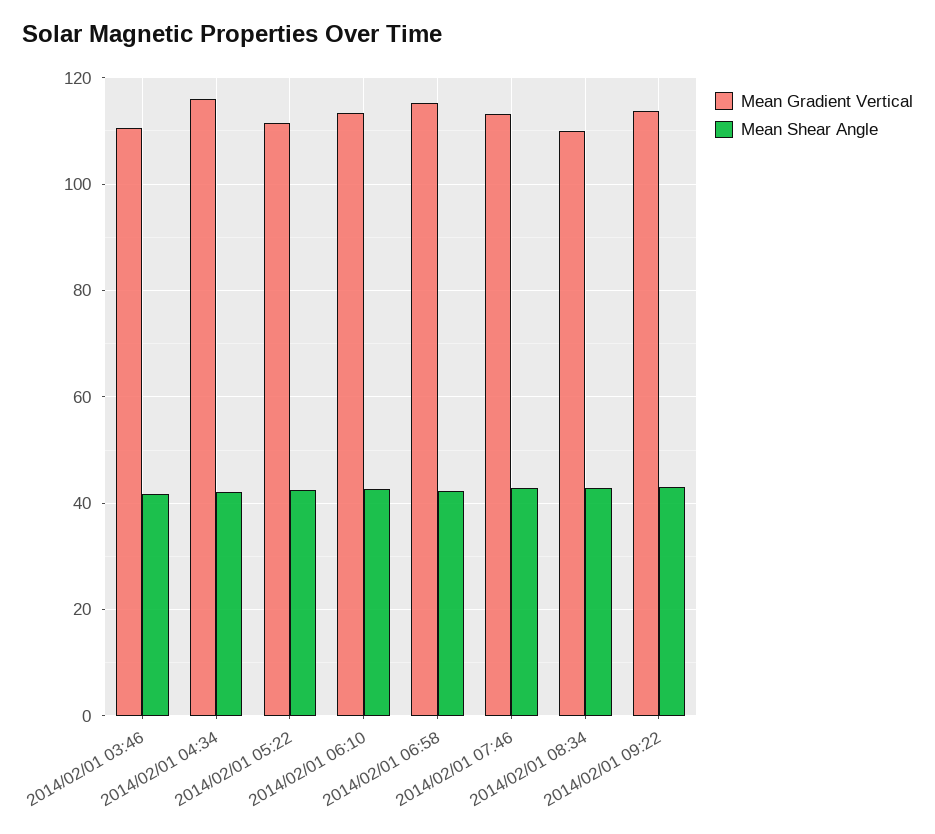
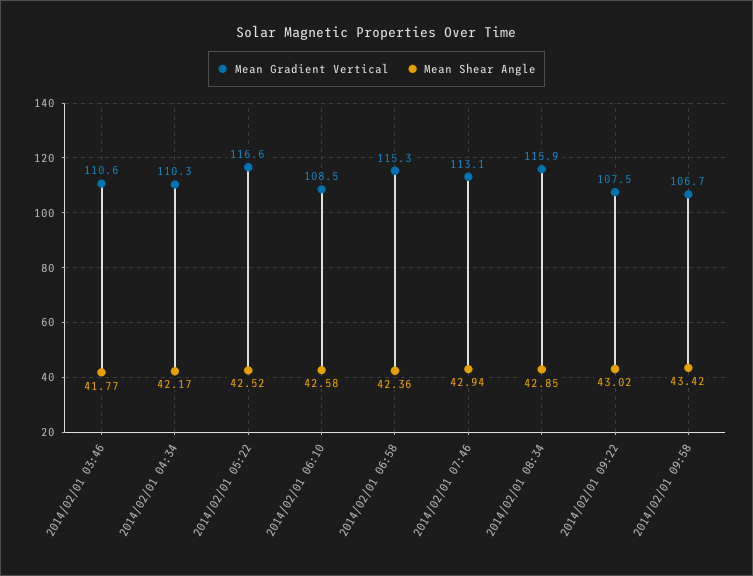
Mean Gradient Vertical, 2014/02/01 04:34: 116 -> 110.3
Mean Gradient Vertical, 2014/02/01 05:22: 112 -> 116.6
Mean Gradient Vertical, 2014/02/01 06:10: 114 -> 108.5
Mean Gradient Vertical, 2014/02/01 08:34: 110 -> 115.9
Mean Gradient Vertical, 2014/02/01 09:22: 114 -> 107.5
Mean Gradient Vertical, 2014/02/01 09:58: none -> 106.7
Mean Shear Angle, 2014/02/01 09:58: none -> 43.42

